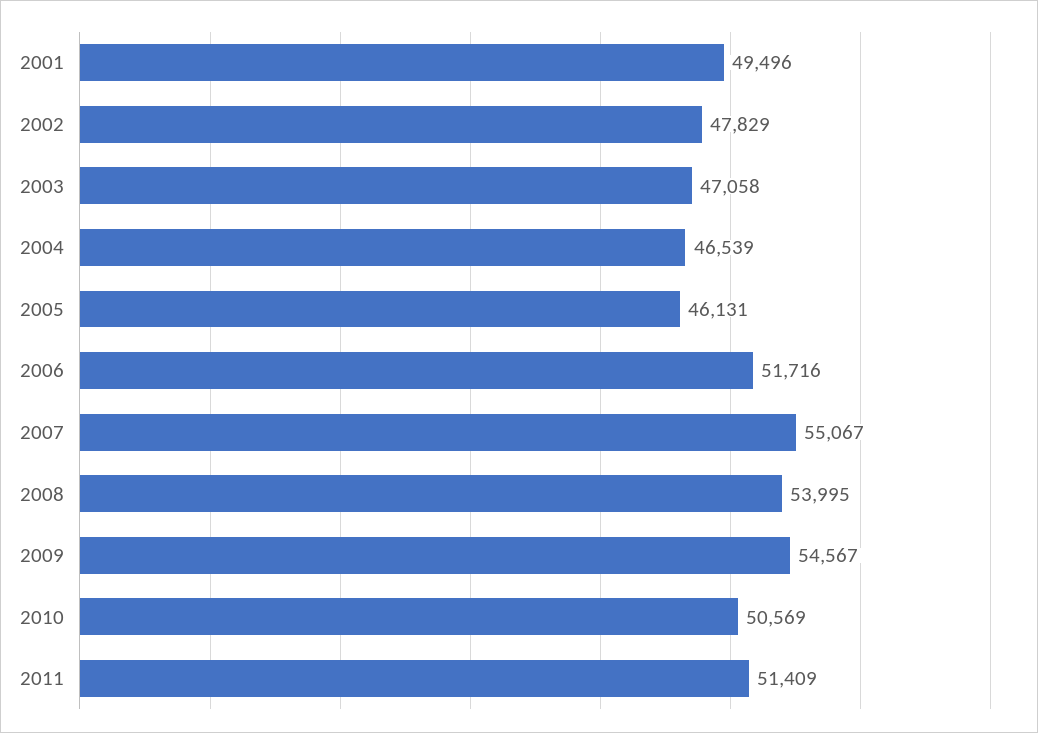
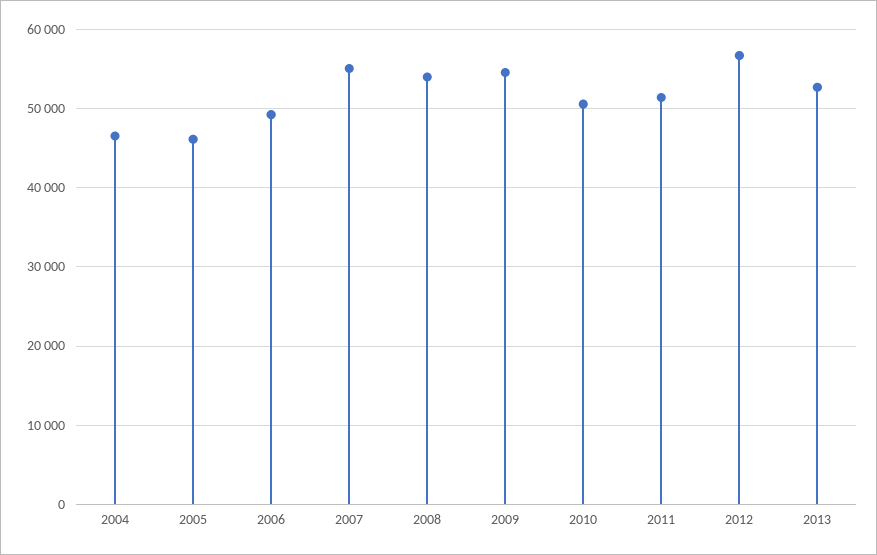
2001: 49496 -> none
2002: 47829 -> none
2003: 47058 -> none
2006: 51716 -> 49000
2012: none -> 57000
2013: none -> 53000

